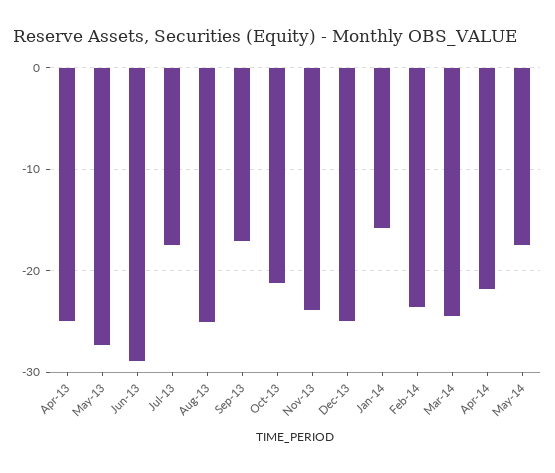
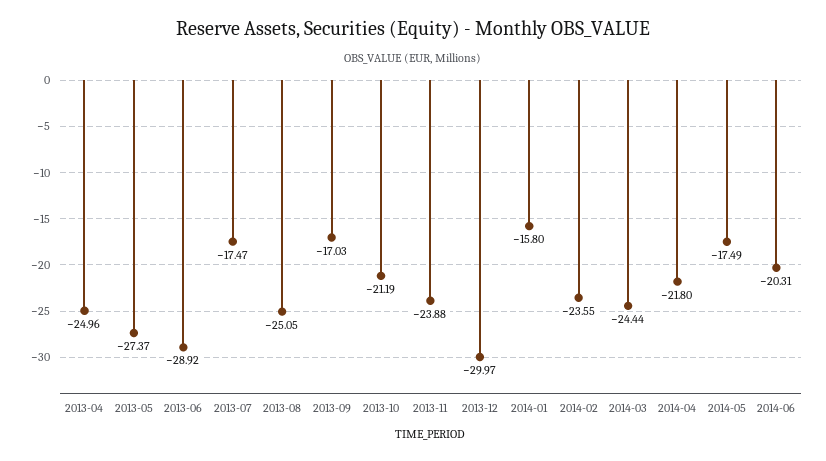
Dec-13: -25 -> -29.97
2014-06: none -> -20.31

